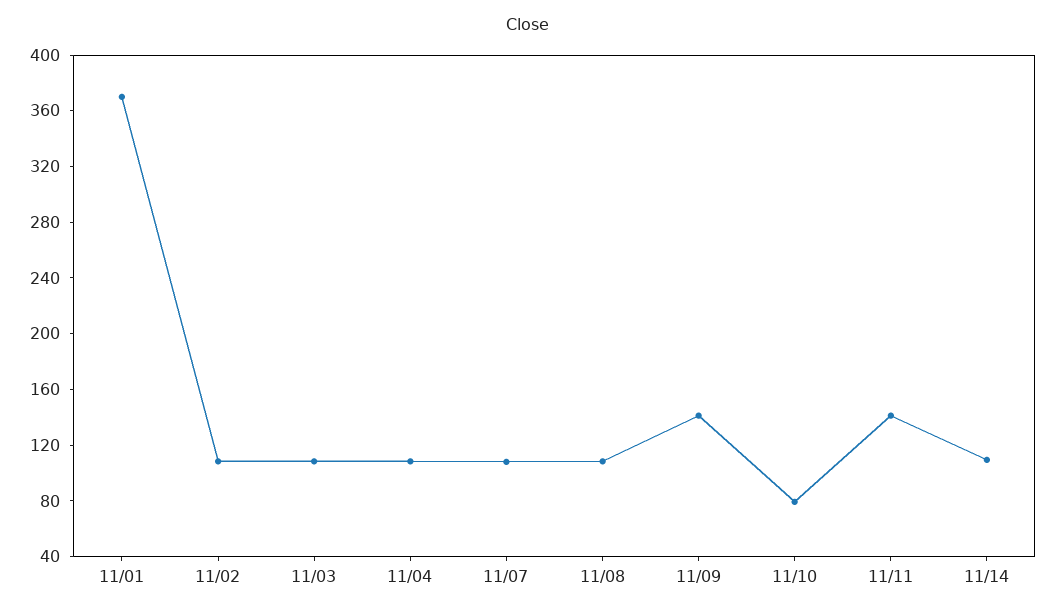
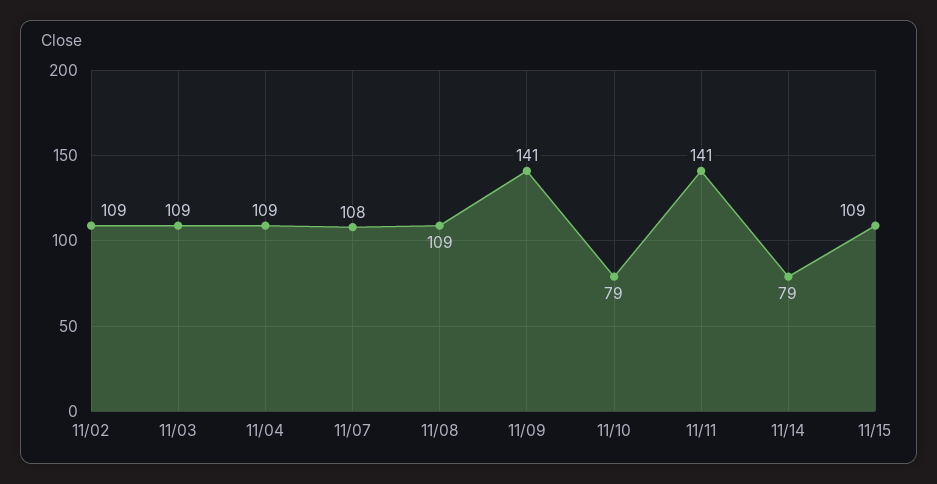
11/01: 370 -> none
11/14: 110 -> 79
11/15: none -> 109

